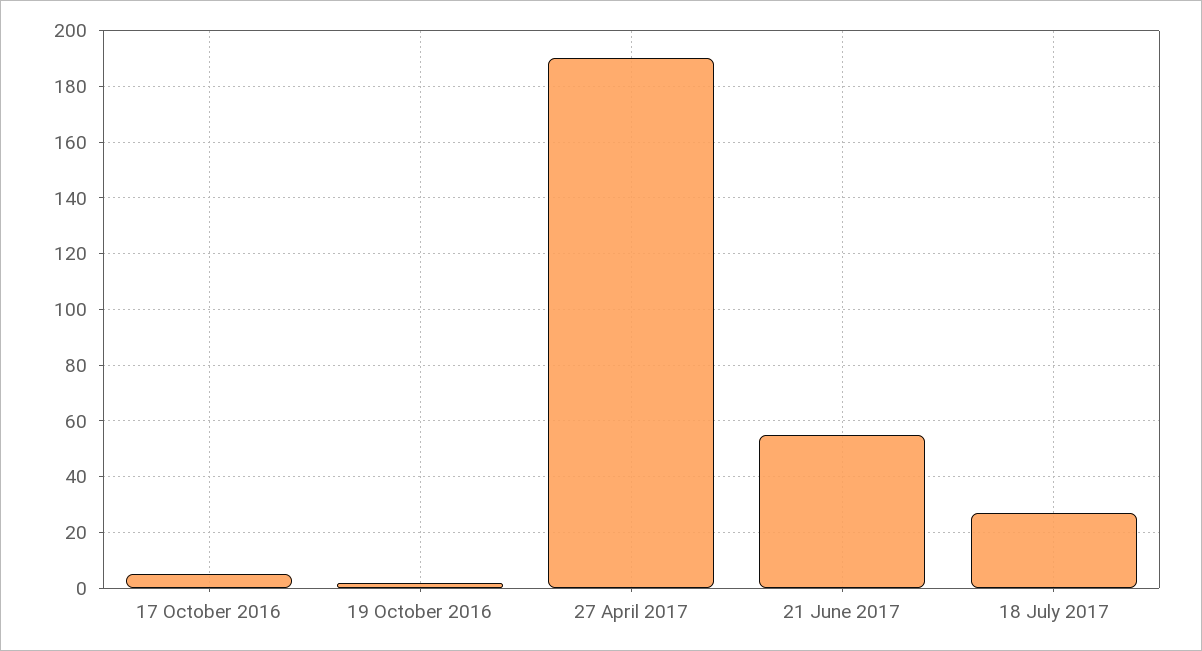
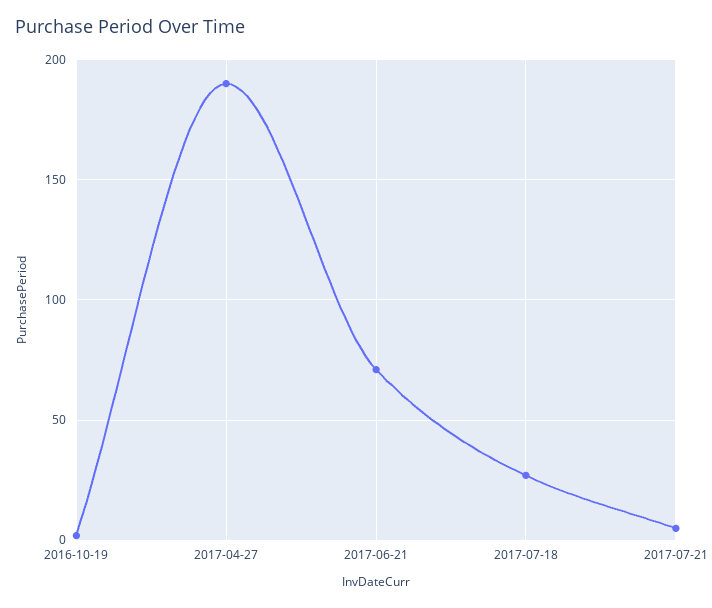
17 October 2016: 5 -> none
21 June 2017: 55 -> 70
2017-07-21: none -> 5

